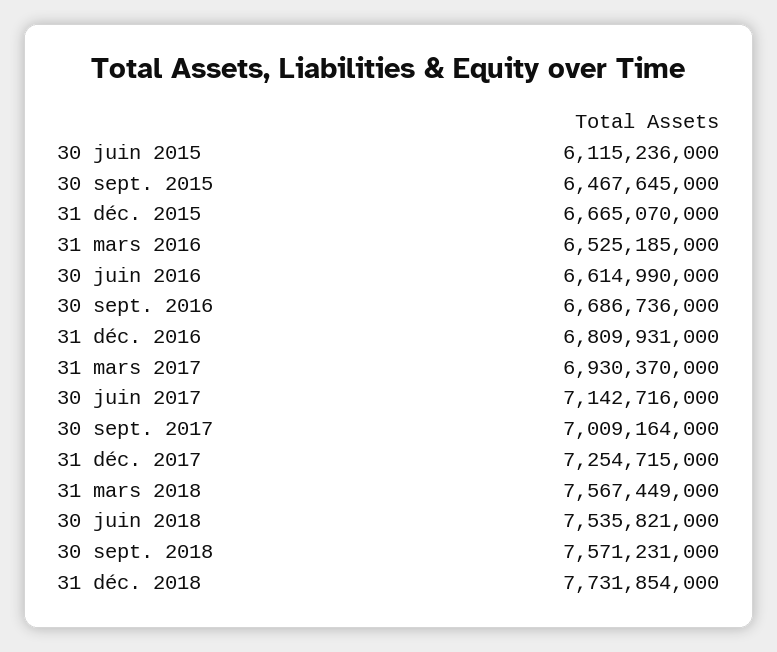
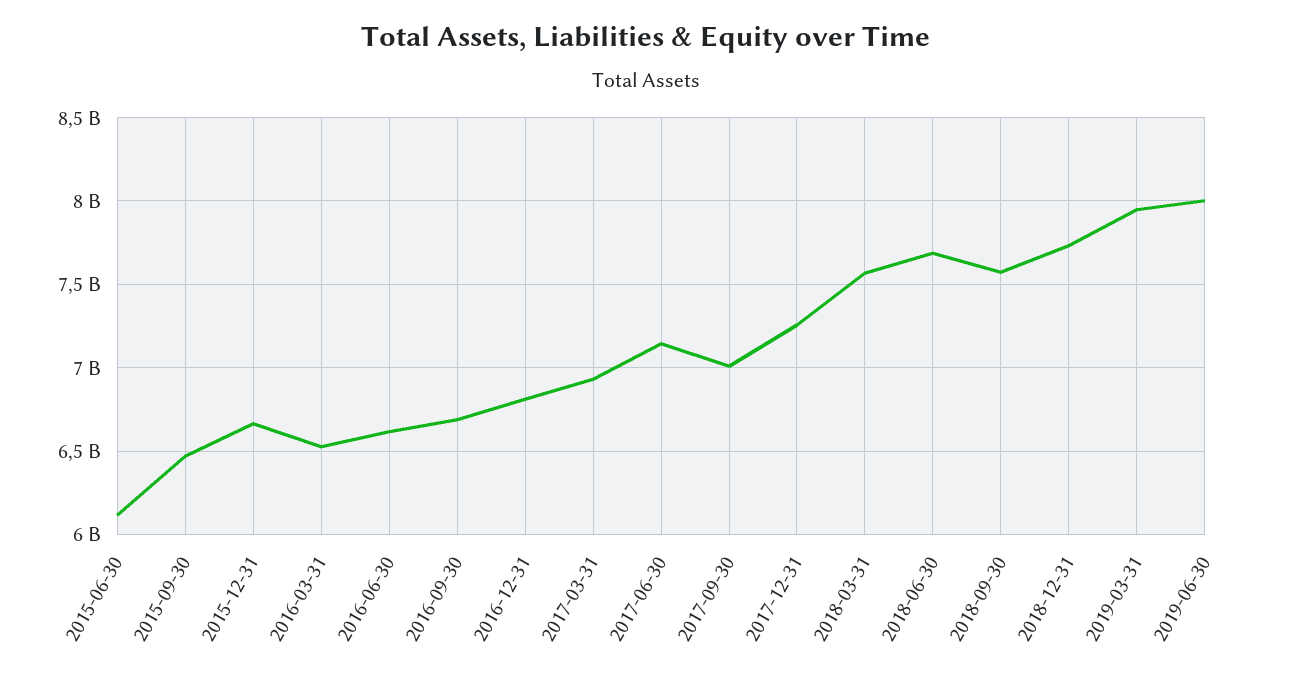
30 juin 2018: 7535821000 -> 7700000000
2019-03-31: none -> 7950000000
2019-06-30: none -> 8000000000

